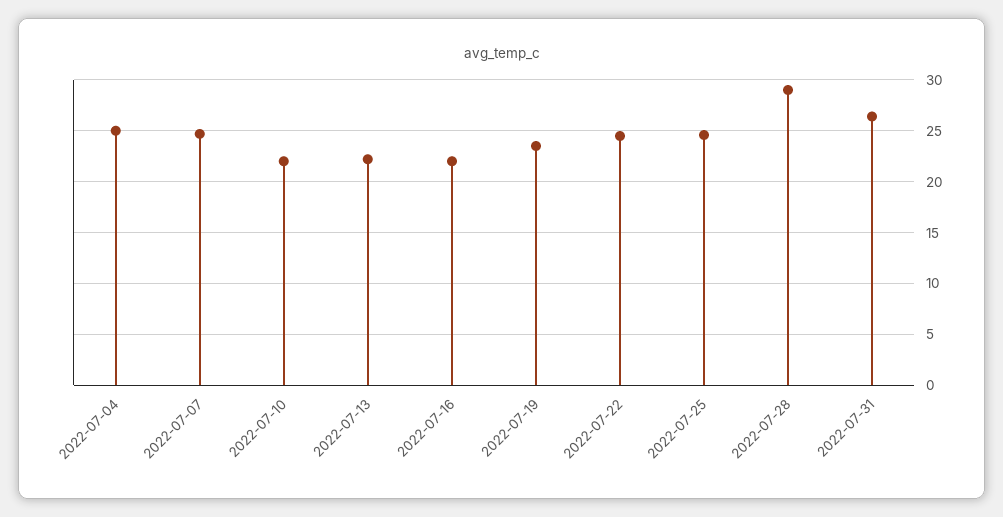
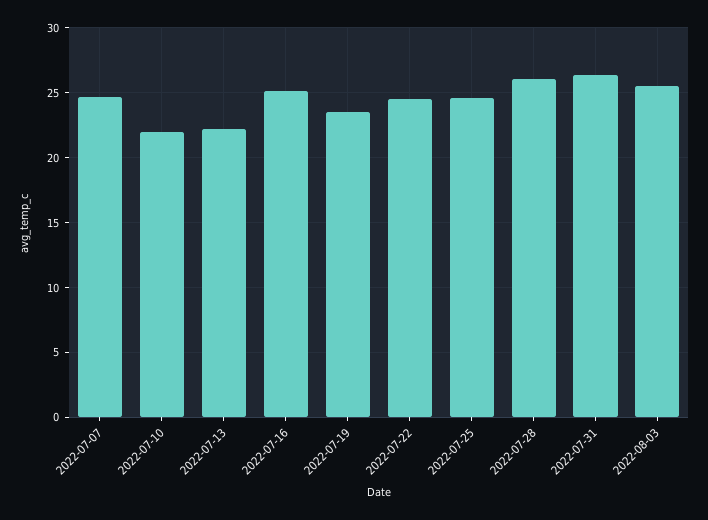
2022-07-04: 25 -> none
2022-07-16: 22 -> 25
2022-07-28: 29 -> 26
2022-08-03: none -> 25.5

